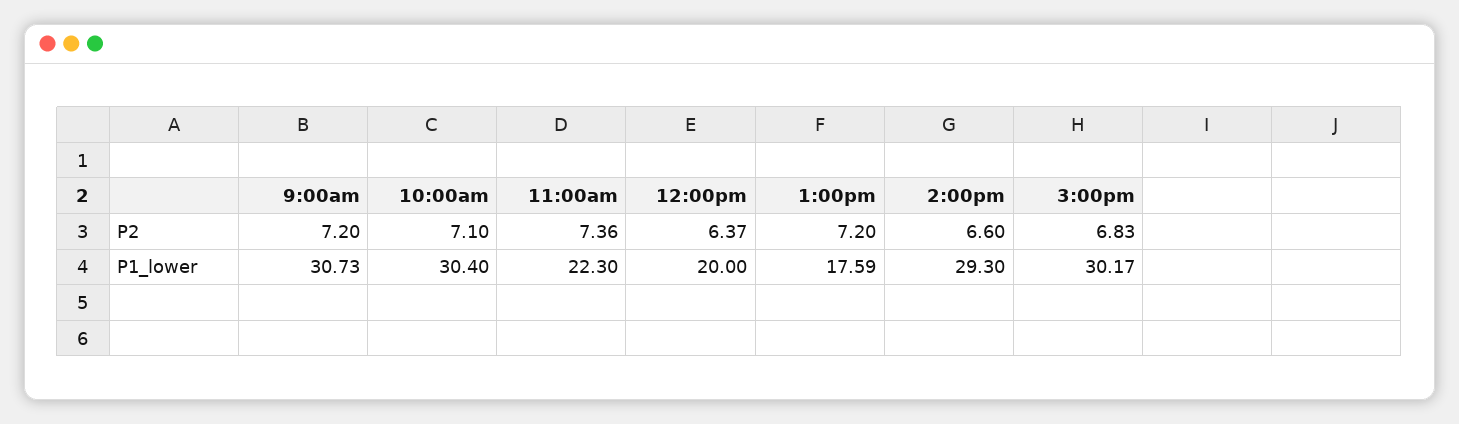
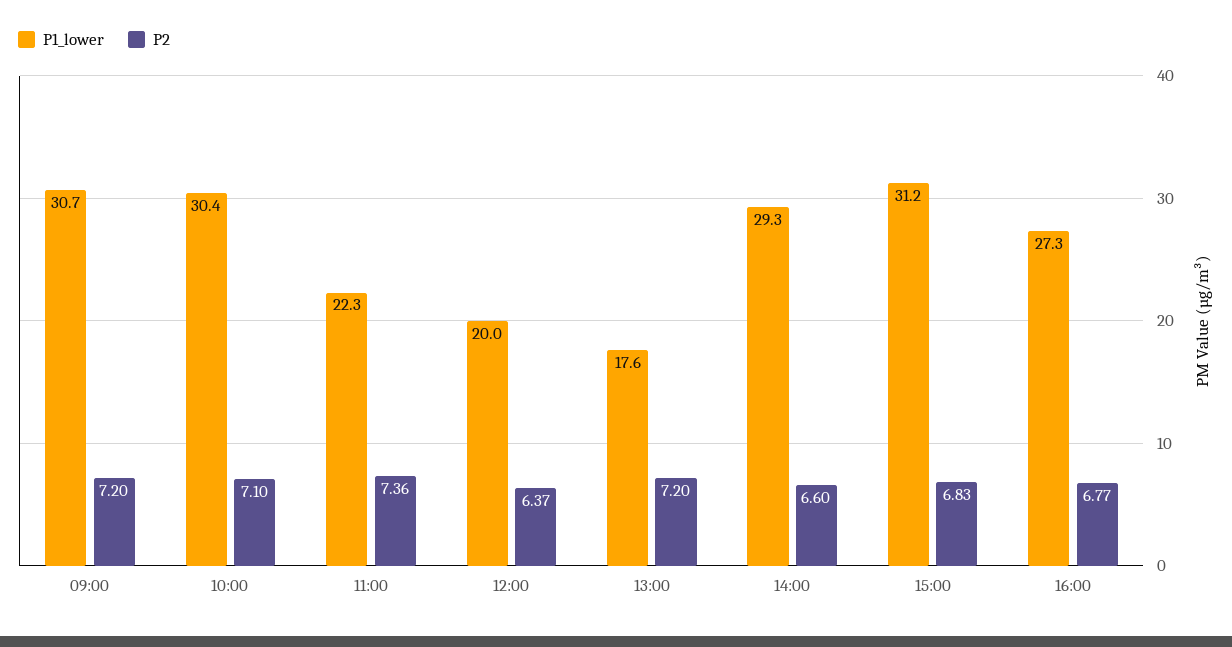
P1_lower, 3:00pm: 30.17 -> 31.2
P1_lower, 16:00: none -> 27.3
P2, 16:00: none -> 6.77

